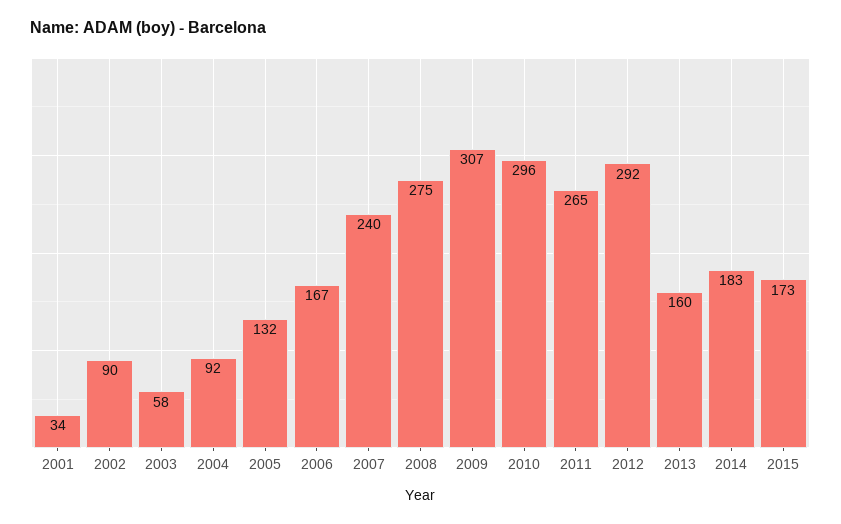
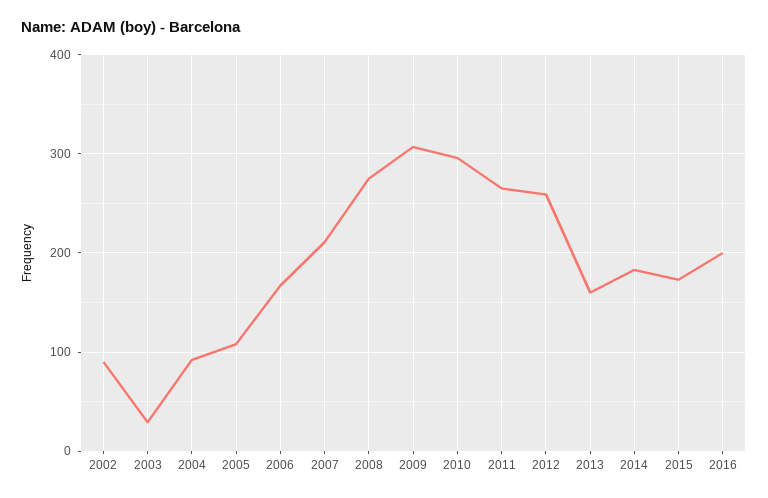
2001: 34 -> none
2003: 58 -> 30
2005: 132 -> 110
2007: 240 -> 210
2012: 292 -> 260
2016: none -> 200

